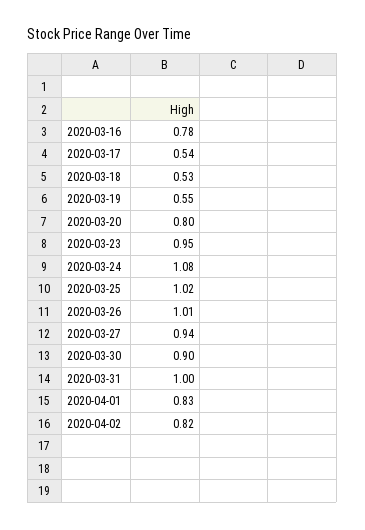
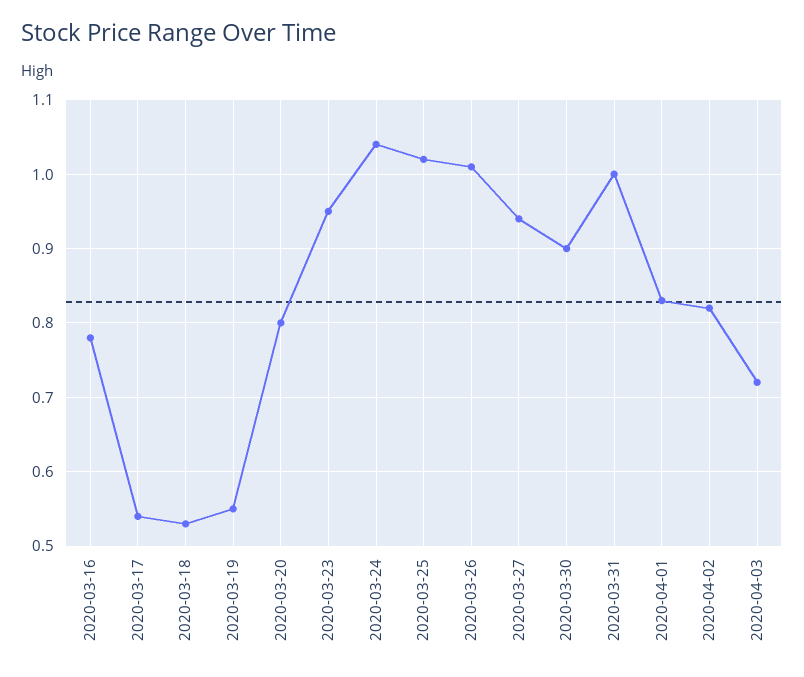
2020-03-24: 1.08 -> 1.04
2020-04-03: none -> 0.72

